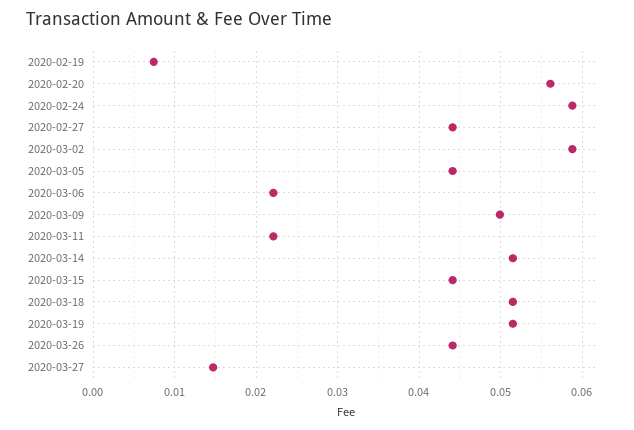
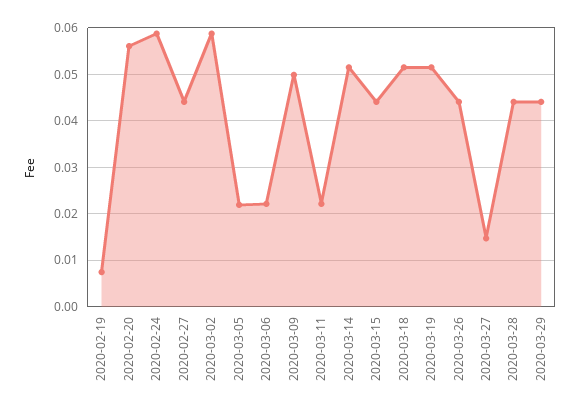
2020-03-05: 0.044 -> 0.022
2020-03-28: none -> 0.044
2020-03-29: none -> 0.044

